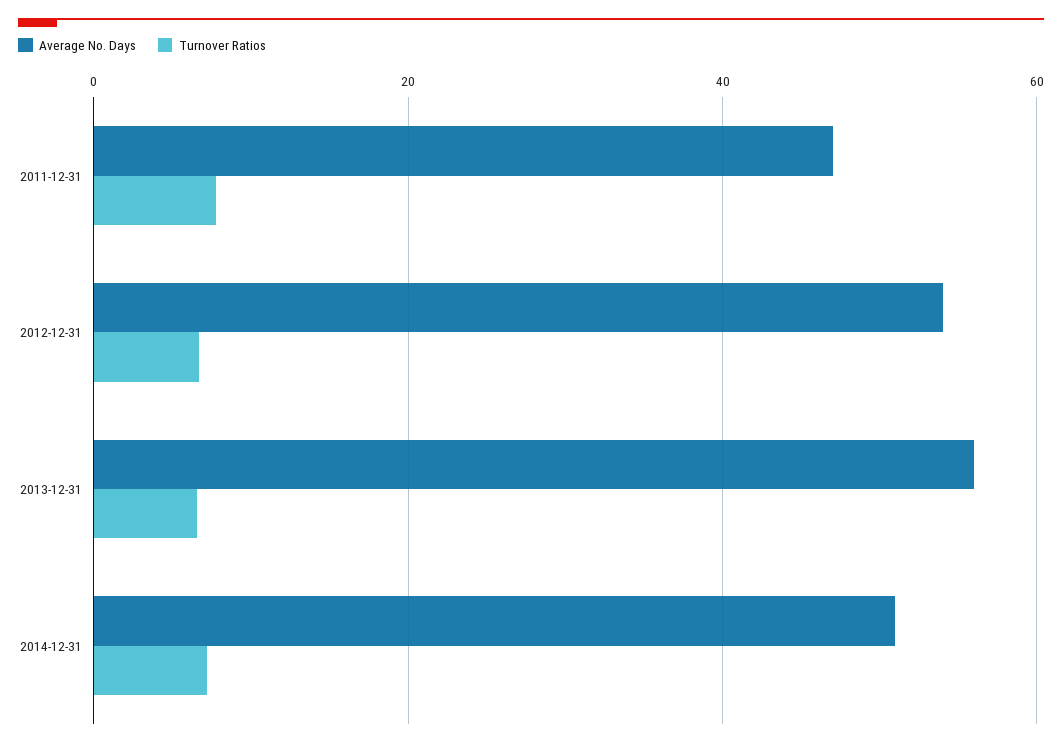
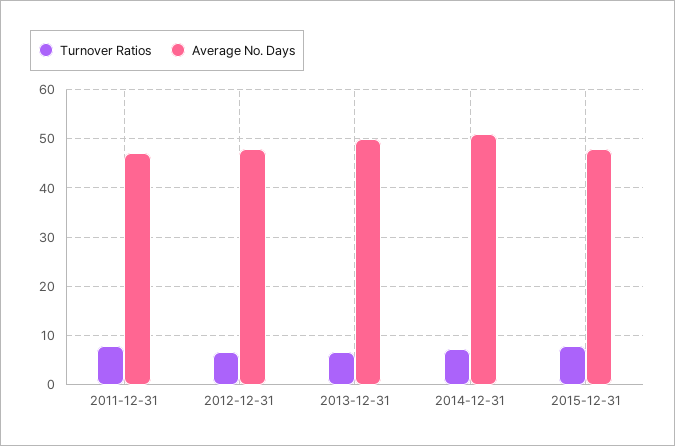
Average No. Days, 2012-12-31: 54 -> 48
Average No. Days, 2013-12-31: 56 -> 50
Turnover Ratios, 2015-12-31: none -> 8
Average No. Days, 2015-12-31: none -> 48

